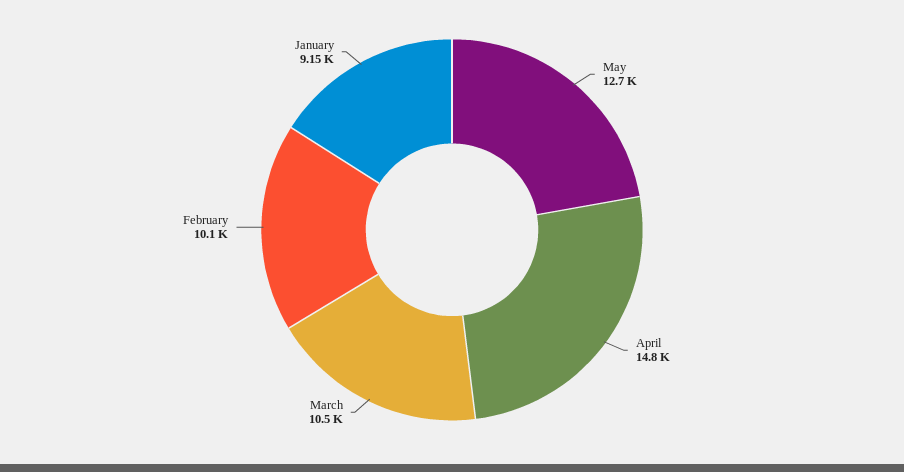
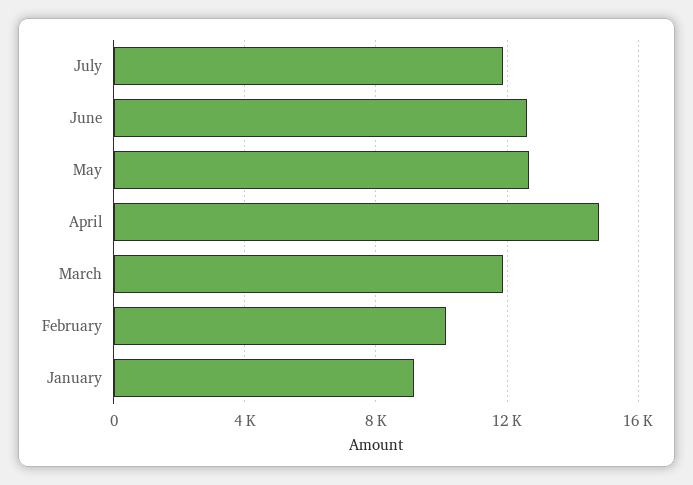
March: 10500 -> 12000
July: none -> 12000
June: none -> 12500

